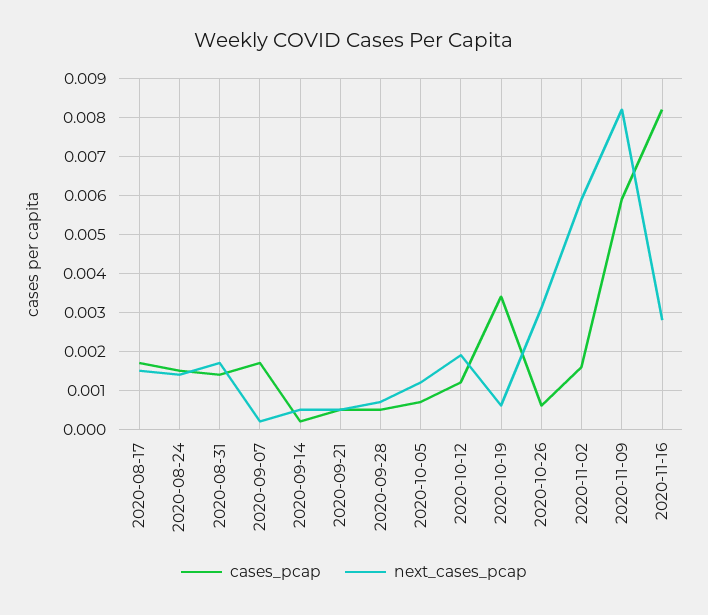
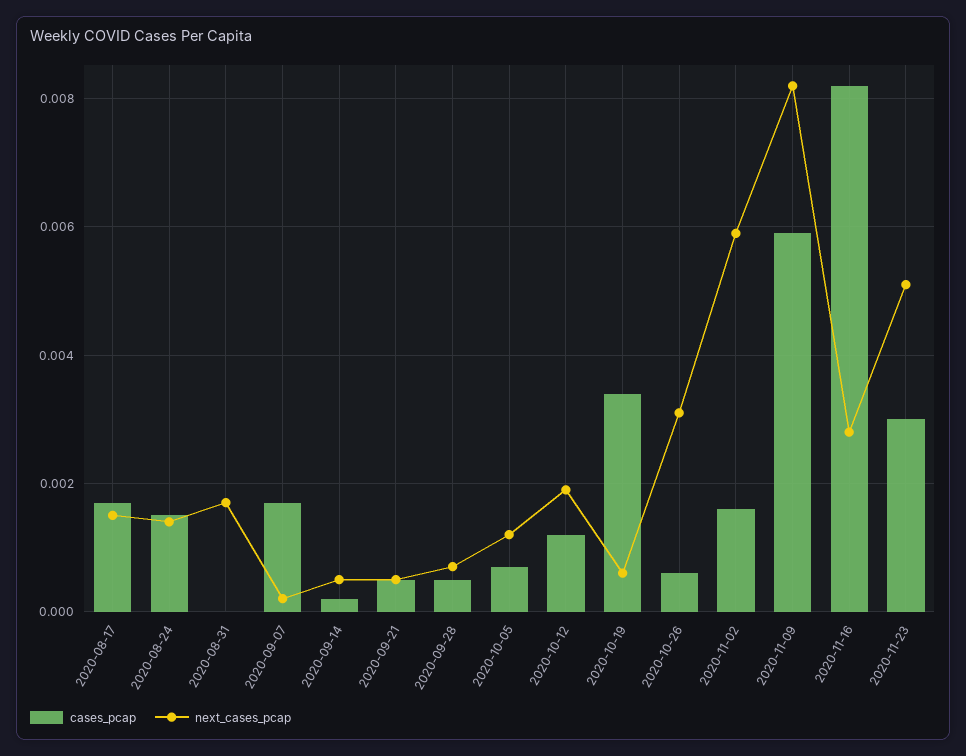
cases_pcap, 2020-08-31: 0.0015 -> 0
cases_pcap, 2020-11-23: none -> 0.003
next_cases_pcap, 2020-11-23: none -> 0.005

